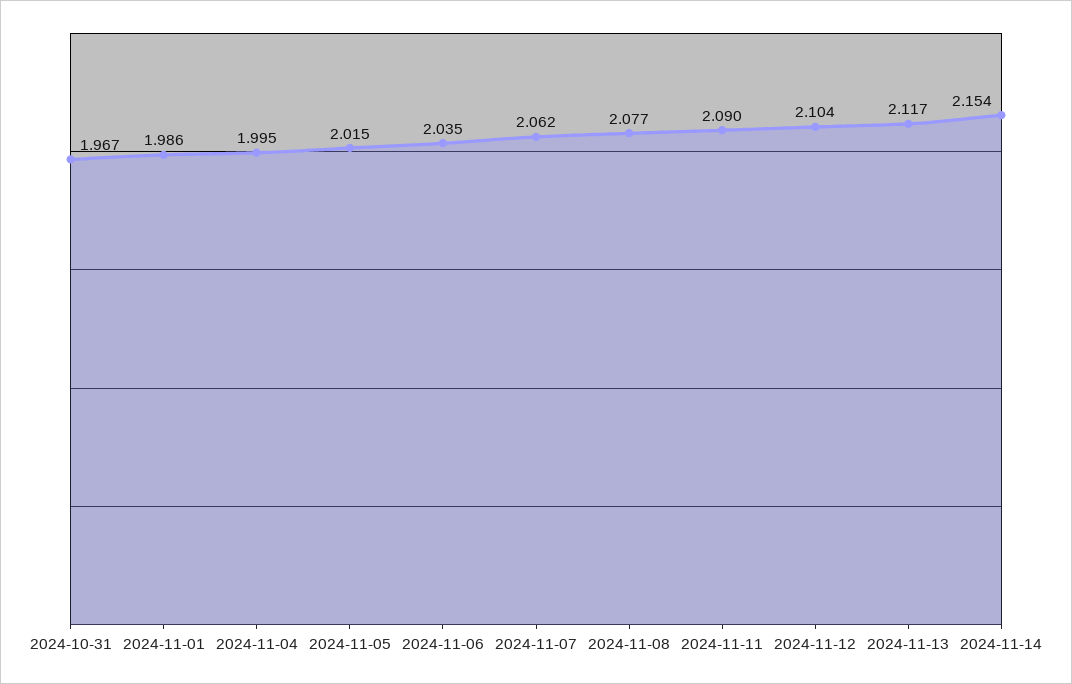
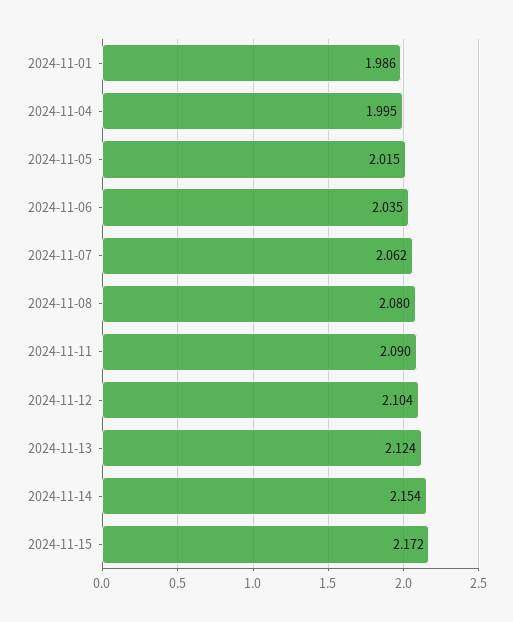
2024-10-31: 1.967 -> none
2024-11-08: 2.077 -> 2.08
2024-11-13: 2.117 -> 2.124
2024-11-15: none -> 2.172

